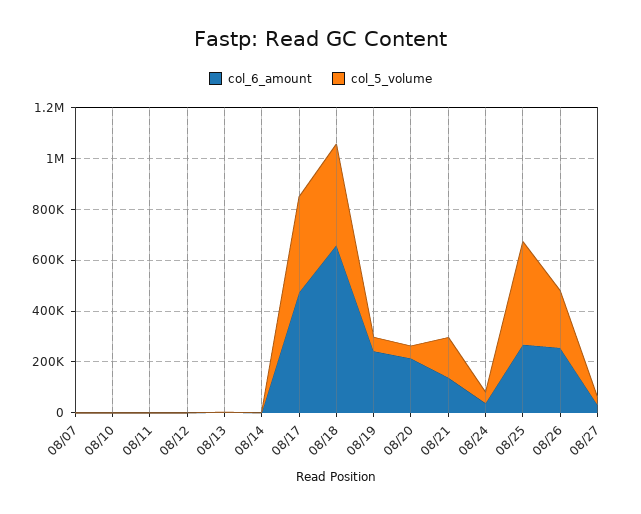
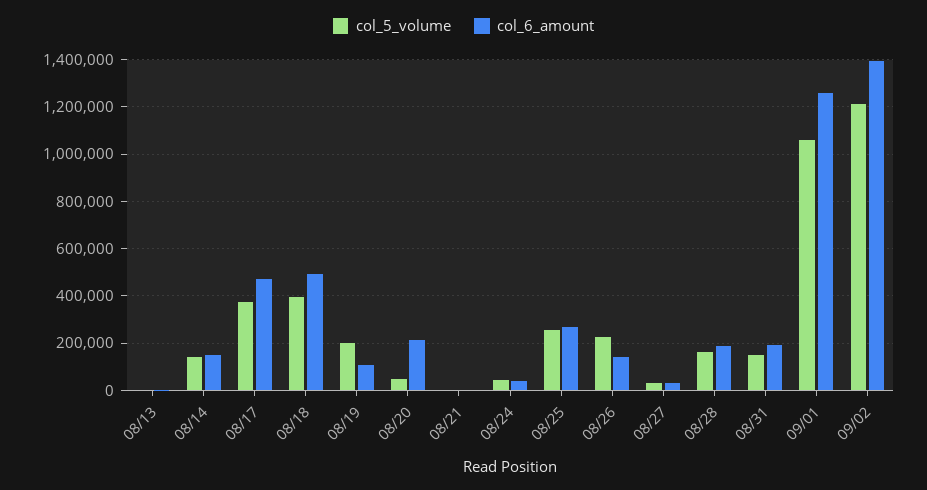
col_6_amount, 08/07: 0 -> none
col_5_volume, 08/07: 0 -> none
col_6_amount, 08/10: 0 -> none
col_5_volume, 08/10: 0 -> none
col_6_amount, 08/11: 0 -> none
col_5_volume, 08/11: 0 -> none
col_6_amount, 08/12: 0 -> none
col_5_volume, 08/12: 0 -> none
col_6_amount, 08/14: 0 -> 150000
col_5_volume, 08/14: 0 -> 150000
col_6_amount, 08/18: 650000 -> 500000
col_6_amount, 08/19: 250000 -> 100000
col_5_volume, 08/19: 50000 -> 200000
col_6_amount, 08/21: 150000 -> 0
col_5_volume, 08/21: 150000 -> 0
col_5_volume, 08/25: 400000 -> 250000
col_6_amount, 08/26: 250000 -> 150000
col_5_volume, 08/28: none -> 150000
col_6_amount, 08/28: none -> 200000
col_5_volume, 08/31: none -> 150000
col_6_amount, 08/31: none -> 200000
col_5_volume, 09/01: none -> 1050000
col_6_amount, 09/01: none -> 1250000
col_5_volume, 09/02: none -> 1200000
col_6_amount, 09/02: none -> 1400000

